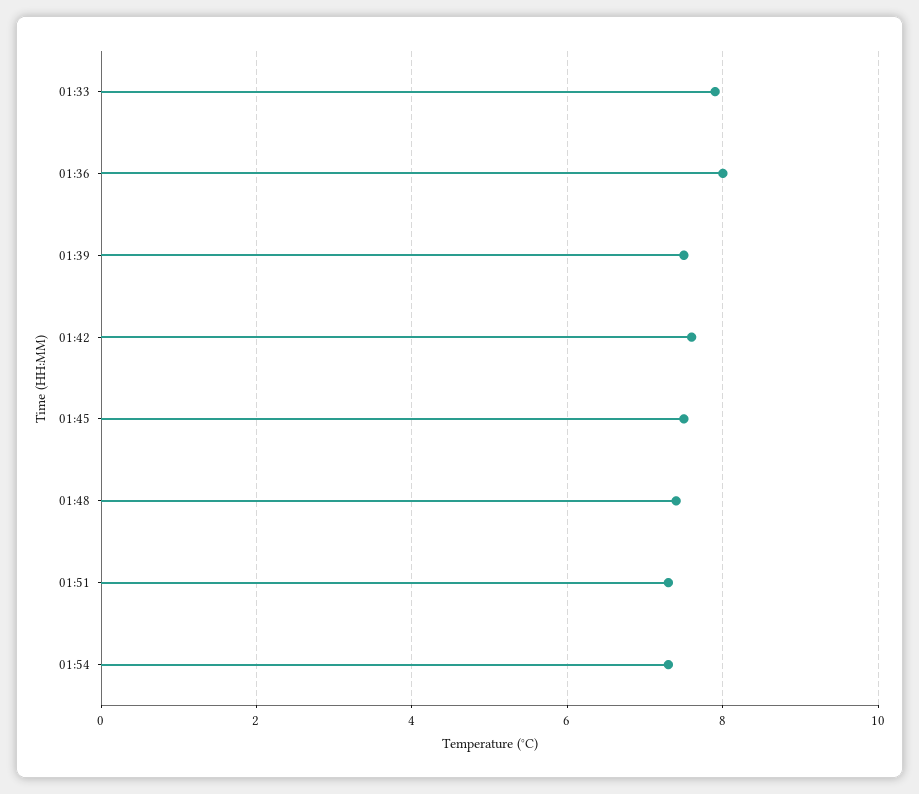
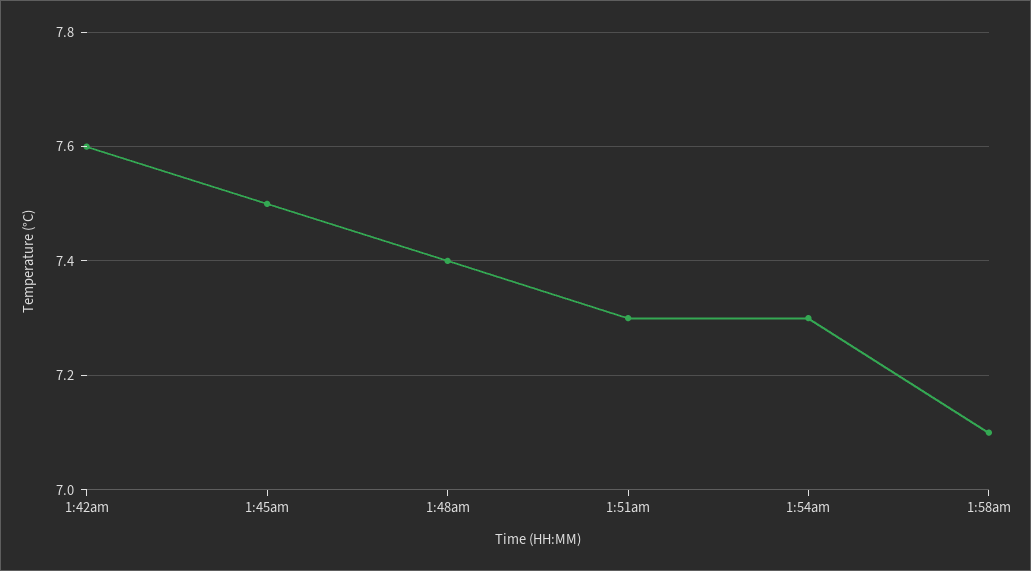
01:33: 8 -> none
01:36: 8 -> none
01:39: 7.5 -> none
1:58am: none -> 7.1

